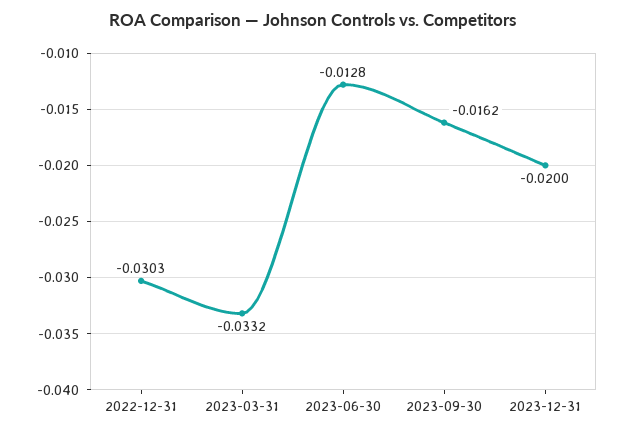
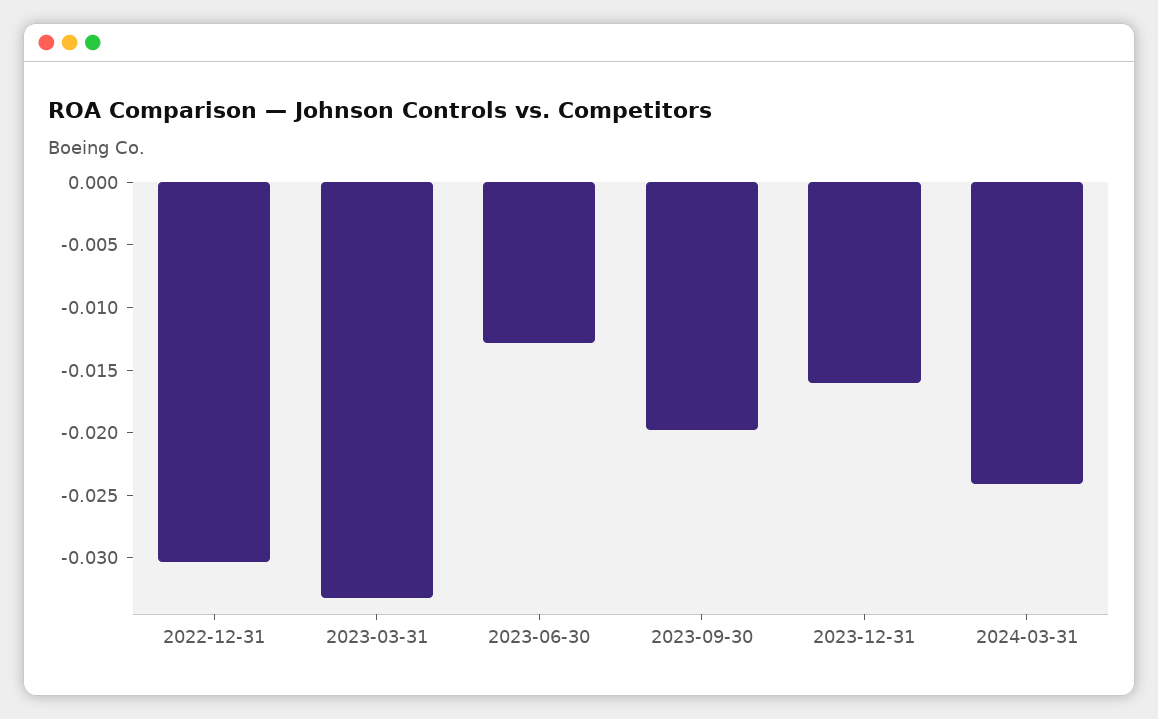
2023-09-30: -0.0162 -> -0.02
2023-12-31: -0.02 -> -0.016
2024-03-31: none -> -0.024

